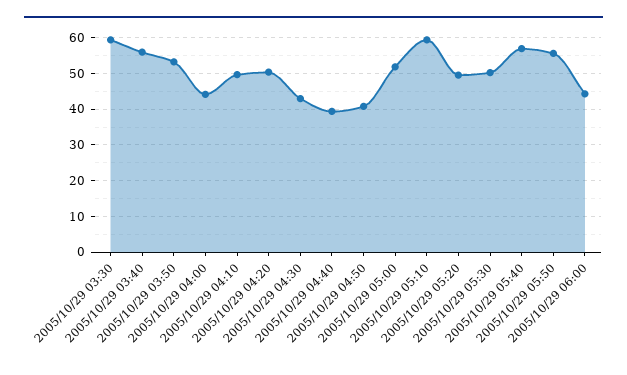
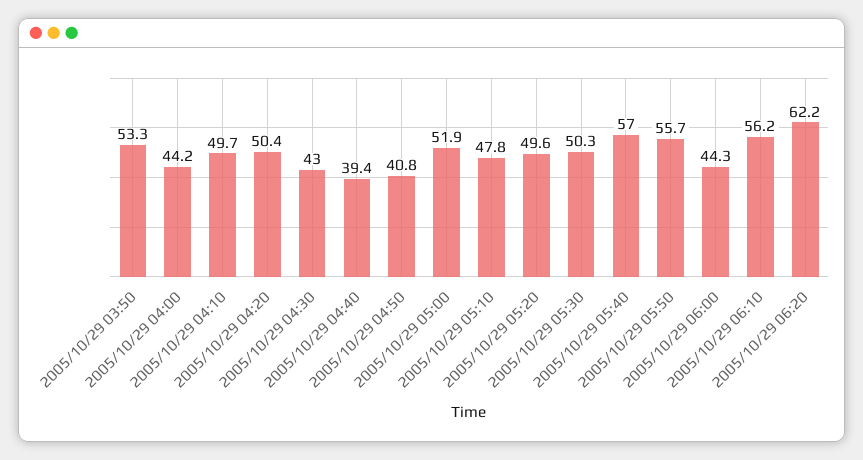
2005/10/29 03:30: 60 -> none
2005/10/29 03:40: 56 -> none
2005/10/29 05:10: 60 -> 47.8
2005/10/29 06:10: none -> 56.2
2005/10/29 06:20: none -> 62.2

